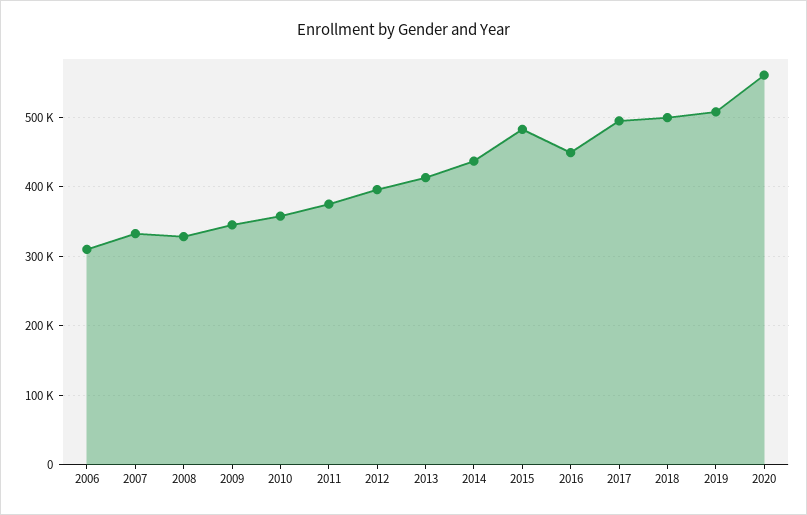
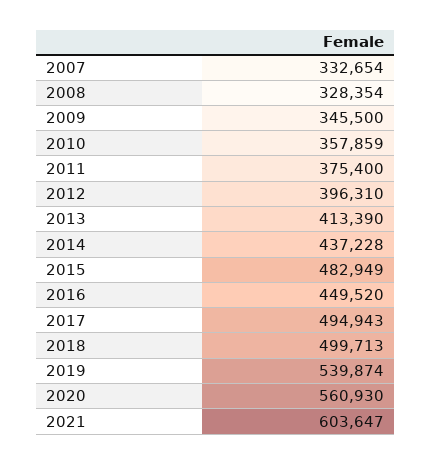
2006: 310000 -> none
2019: 510000 -> 539874
2021: none -> 603647

